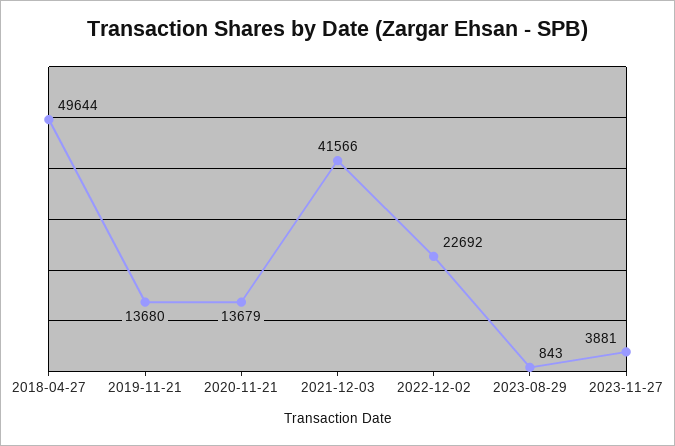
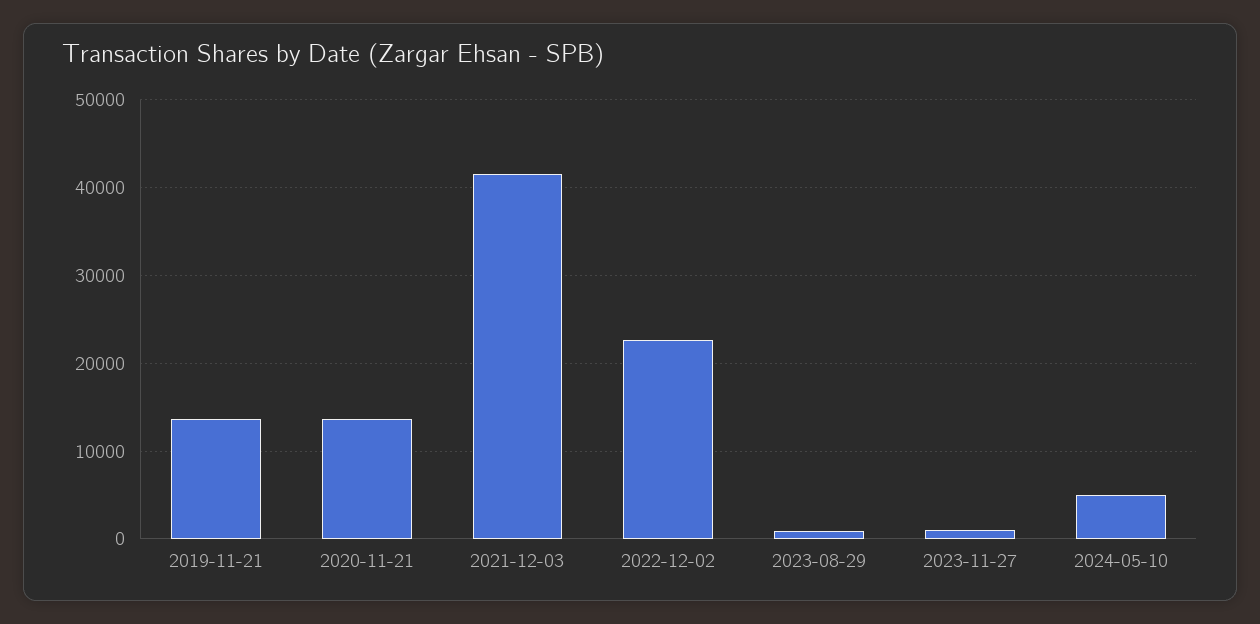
2018-04-27: 49644 -> none
2023-11-27: 3881 -> 1000
2024-05-10: none -> 5000

